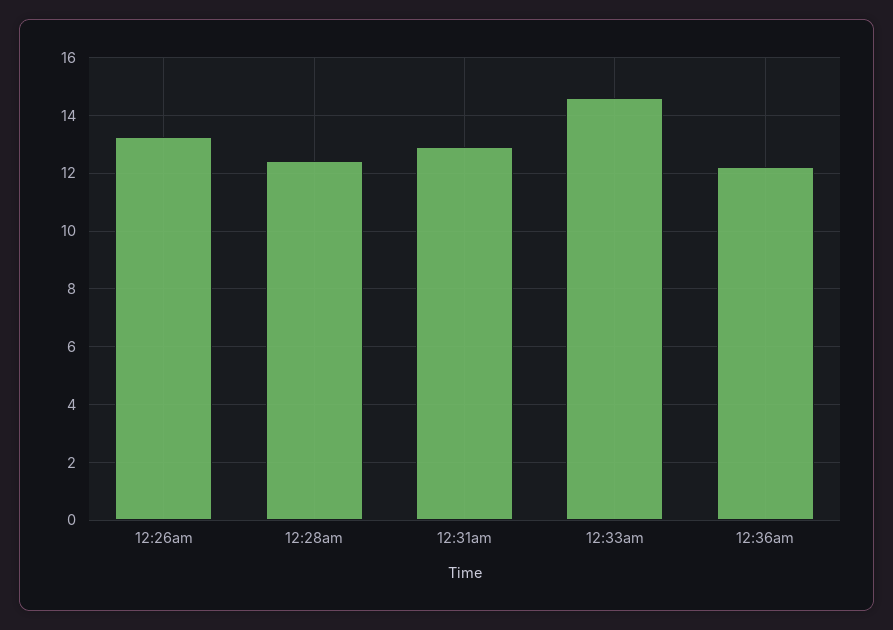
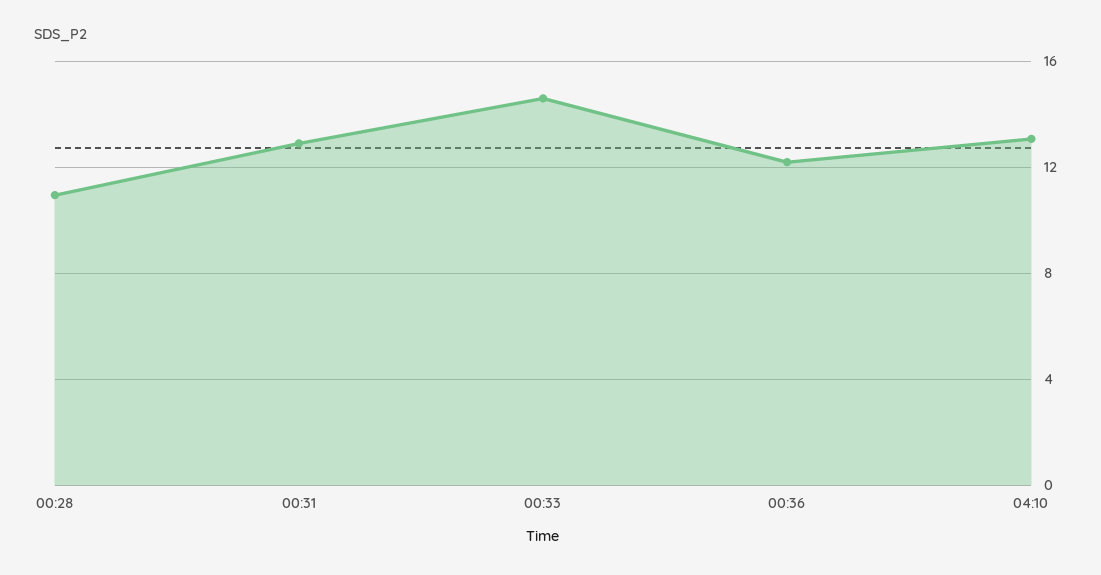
12:26am: 13.25 -> none
12:28am: 12.5 -> 11
04:10: none -> 13

